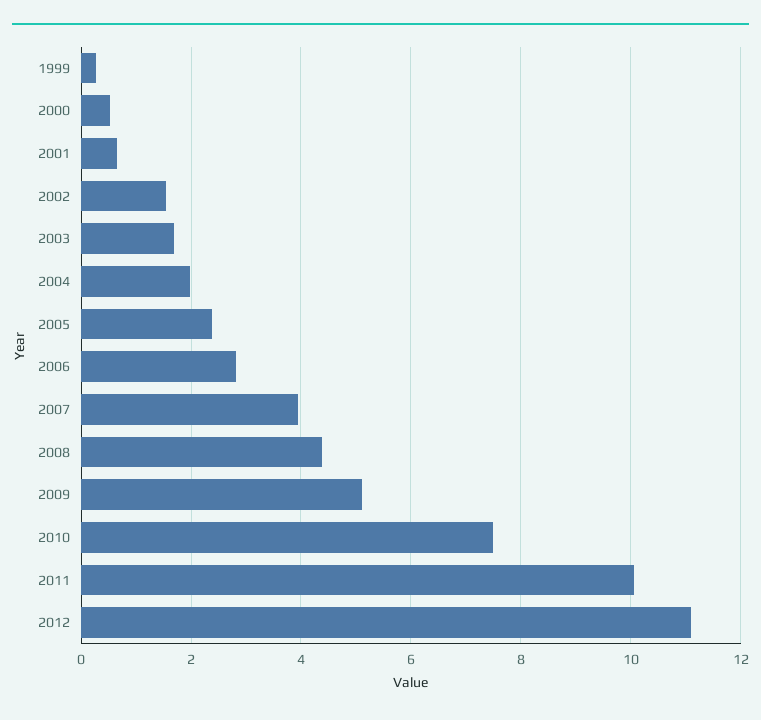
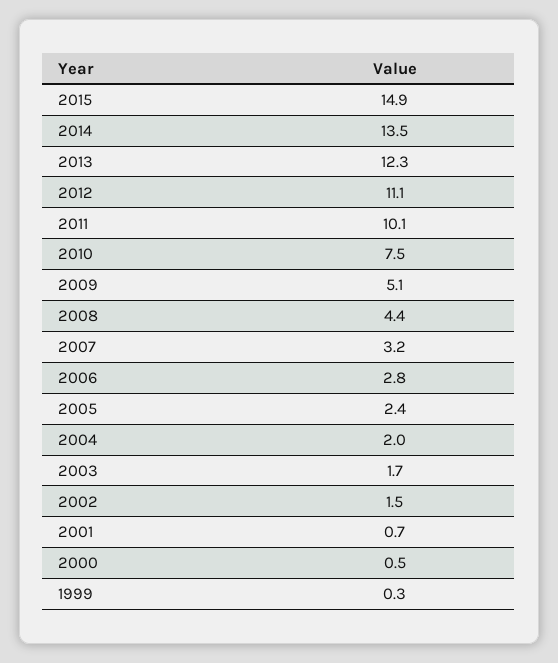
2007: 4 -> 3.2
2015: none -> 14.9
2014: none -> 13.5
2013: none -> 12.3

